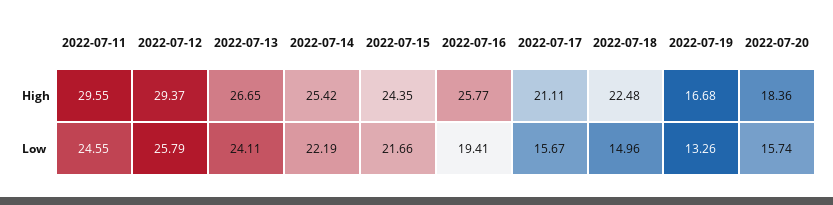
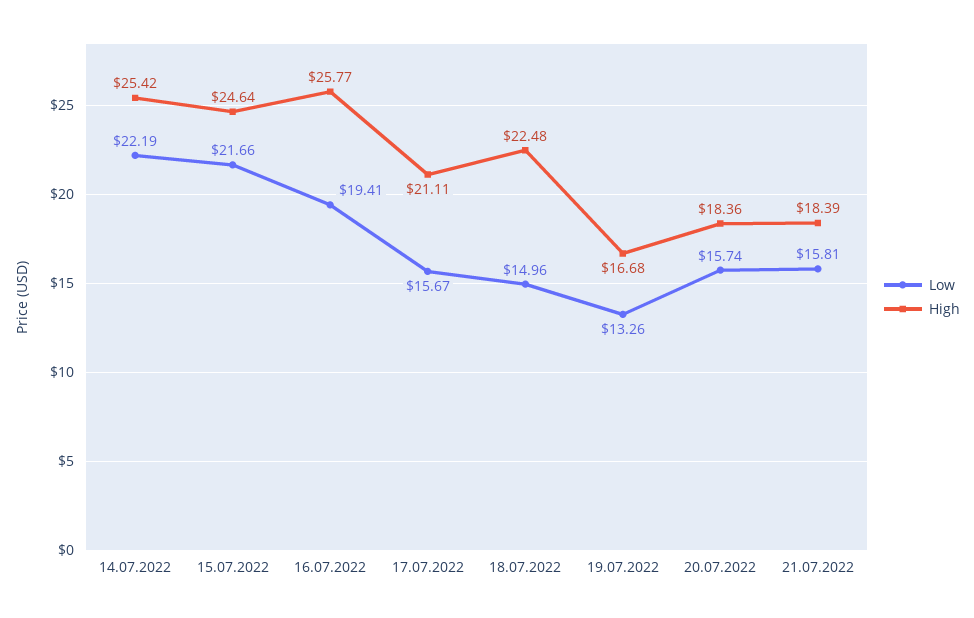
High, 2022-07-11: 29.55 -> none
High, 2022-07-12: 29.37 -> none
High, 2022-07-13: 26.65 -> none
High, 2022-07-15: 24.35 -> 24.64
Low, 2022-07-11: 24.55 -> none
Low, 2022-07-12: 25.79 -> none
Low, 2022-07-13: 24.11 -> none
Low, 21.07.2022: none -> 15.81
High, 21.07.2022: none -> 18.39

